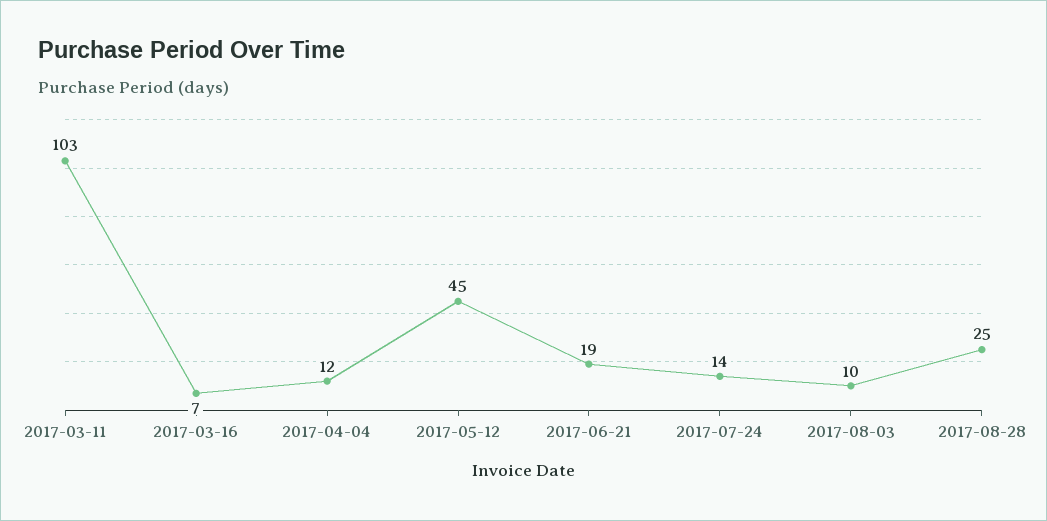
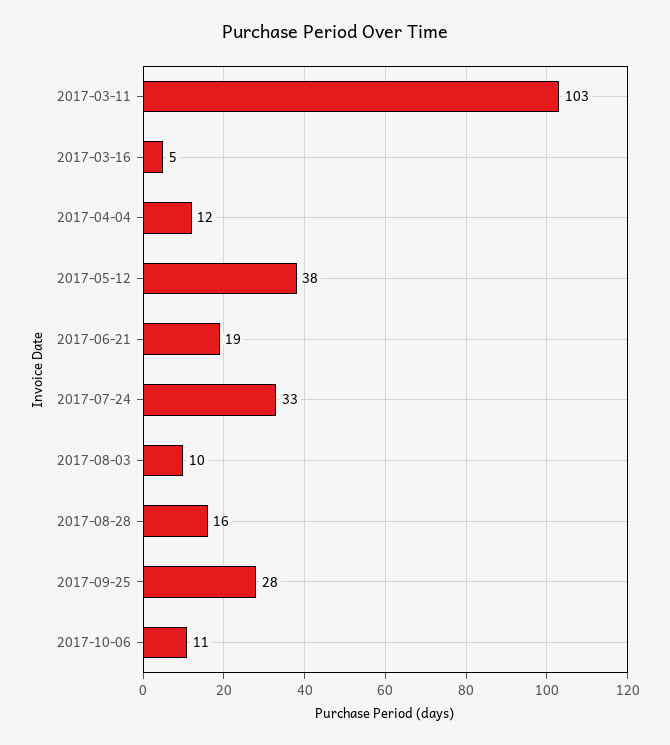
2017-03-16: 7 -> 5
2017-05-12: 45 -> 38
2017-07-24: 14 -> 33
2017-08-28: 25 -> 16
2017-09-25: none -> 28
2017-10-06: none -> 11

